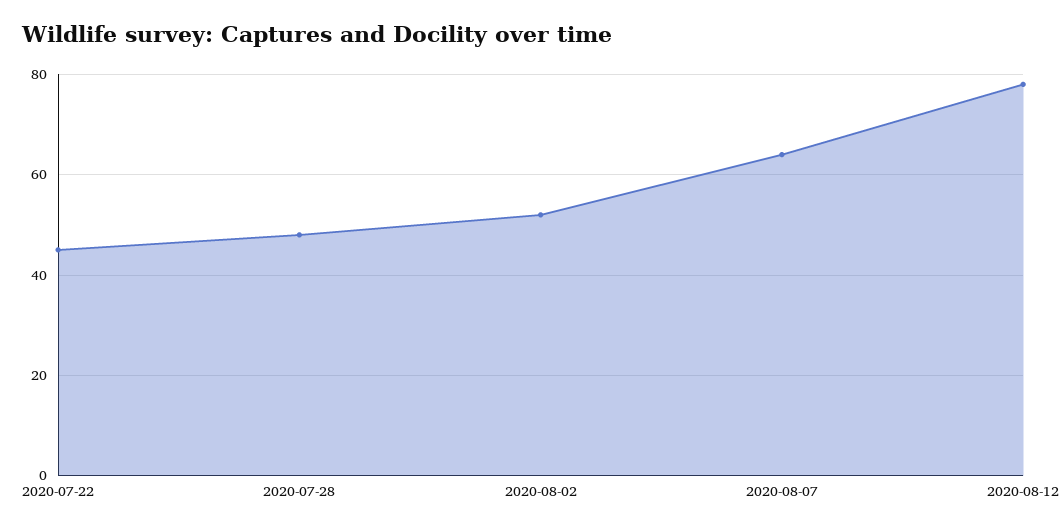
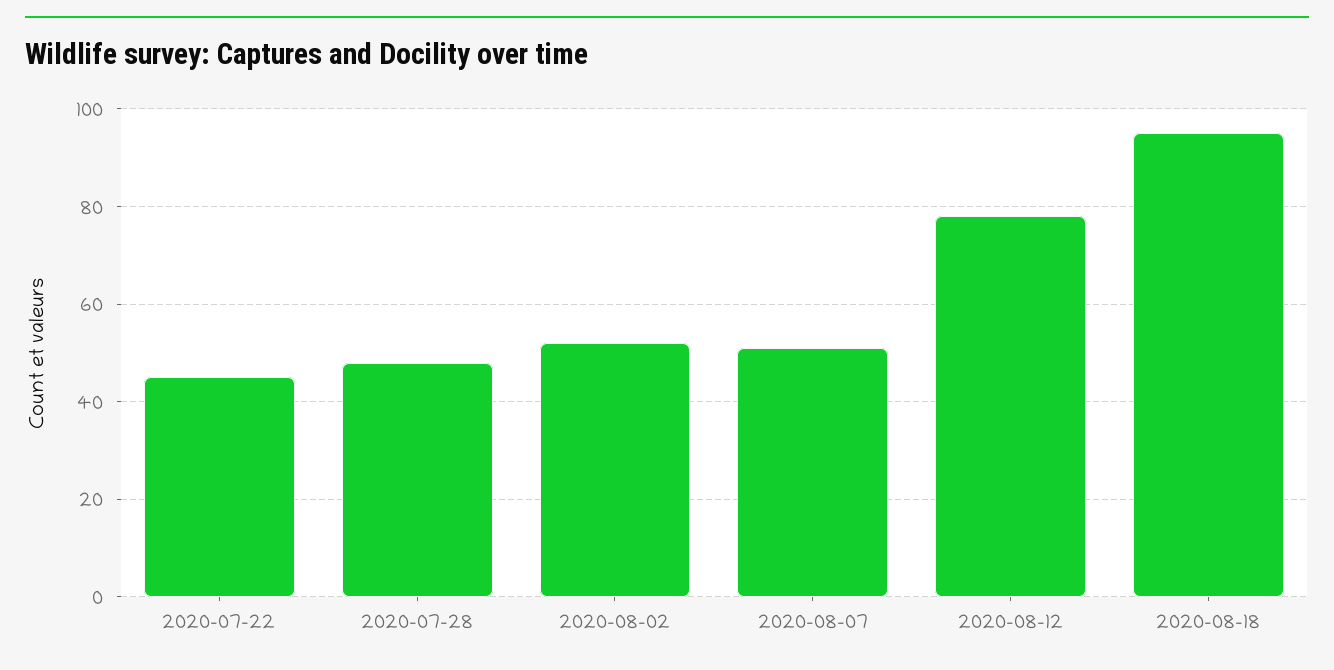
2020-08-07: 65 -> 50
2020-08-18: none -> 95

